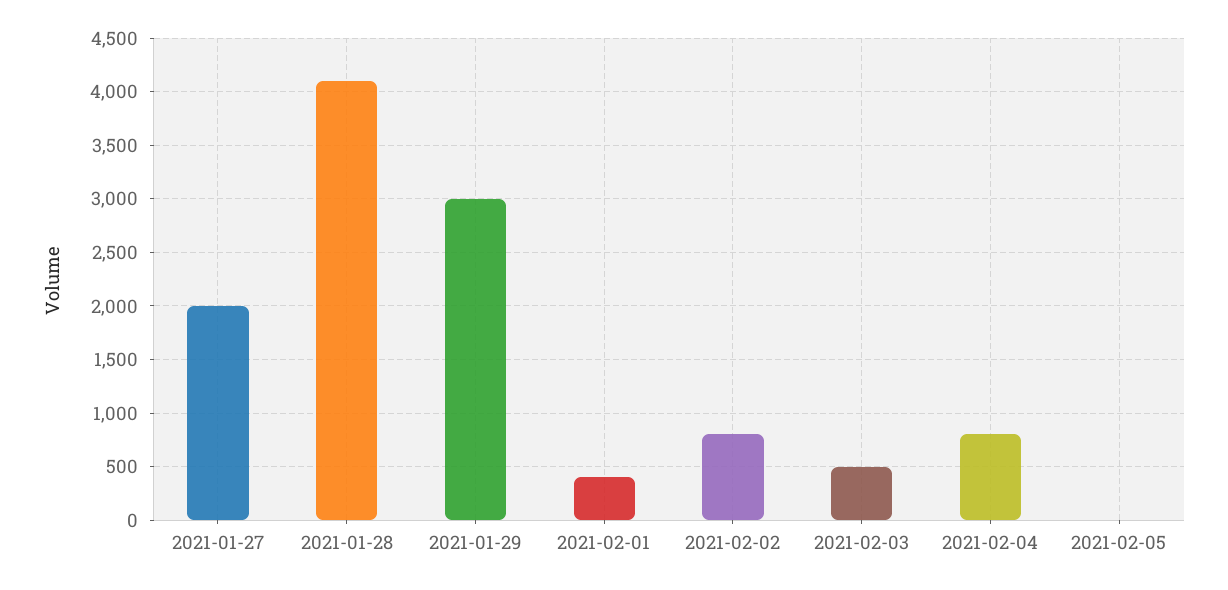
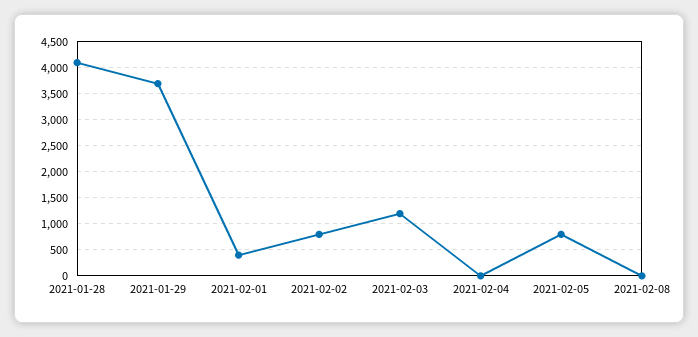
2021-01-27: 2000 -> none
2021-01-29: 3000 -> 3750
2021-02-03: 500 -> 1250
2021-02-04: 800 -> 0
2021-02-05: 0 -> 750
2021-02-08: none -> 0

